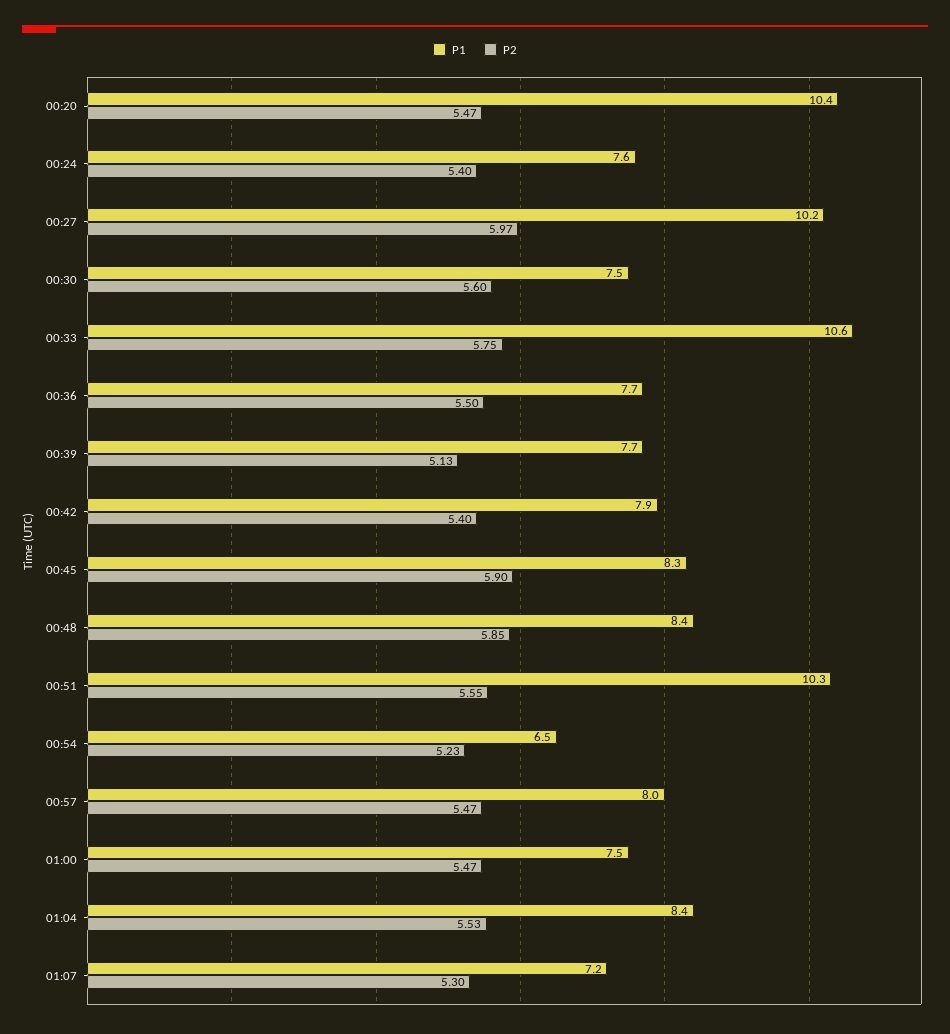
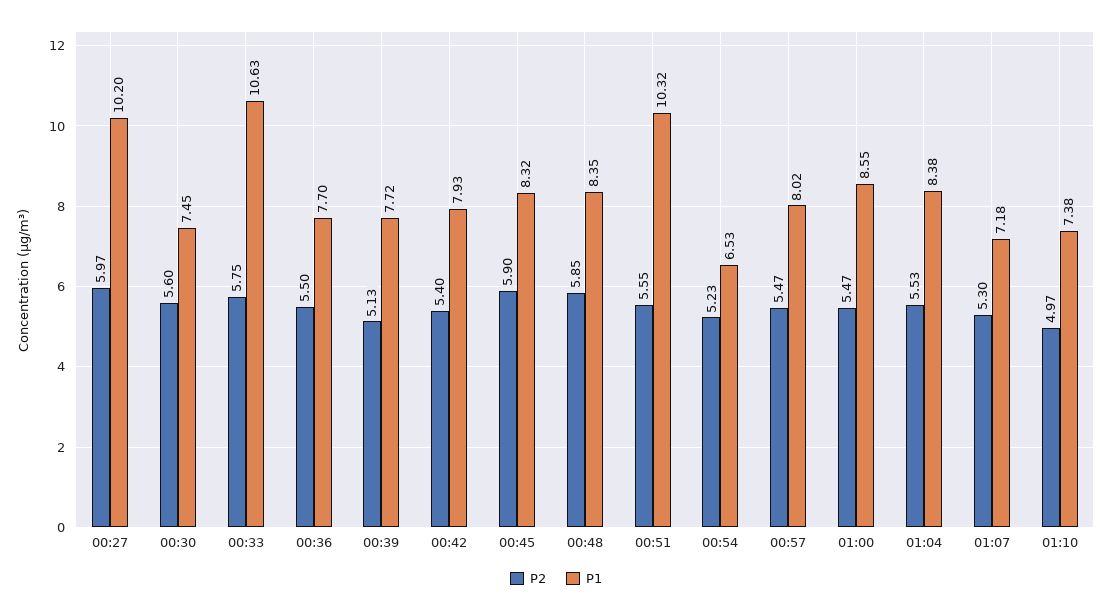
P1, 00:20: 10.4 -> none
P2, 00:20: 5.47 -> none
P1, 00:24: 7.6 -> none
P2, 00:24: 5.4 -> none
P1, 01:00: 7.5 -> 8.55
P2, 01:10: none -> 4.97
P1, 01:10: none -> 7.38

